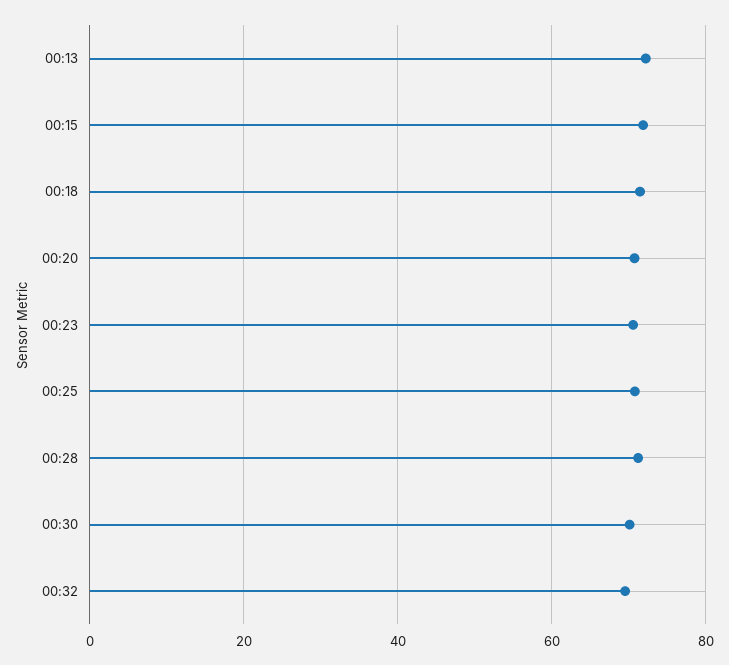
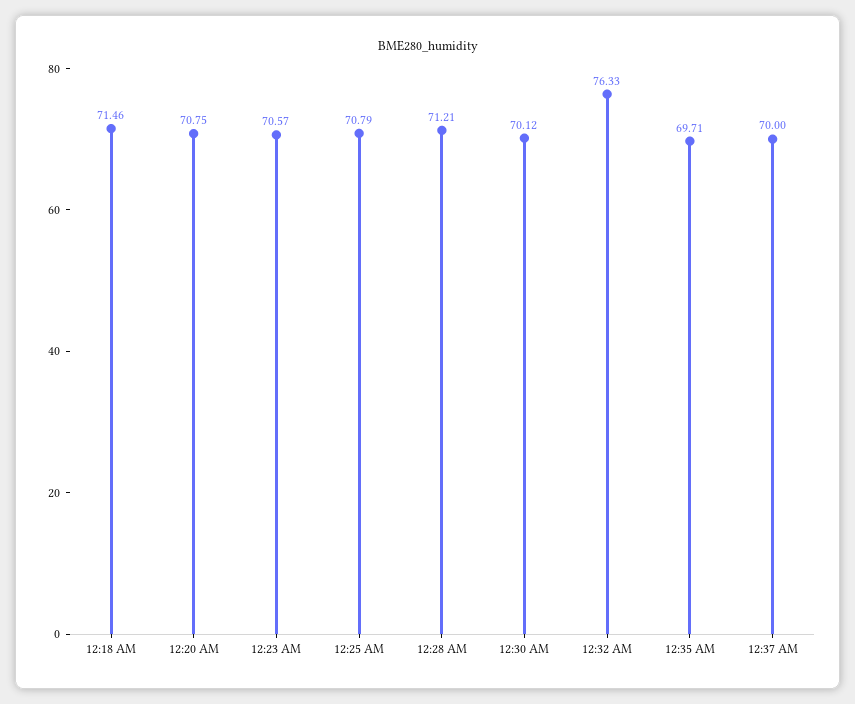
00:13: 72 -> none
00:15: 72 -> none
00:32: 70 -> 76.33
12:35 AM: none -> 69.71
12:37 AM: none -> 70

